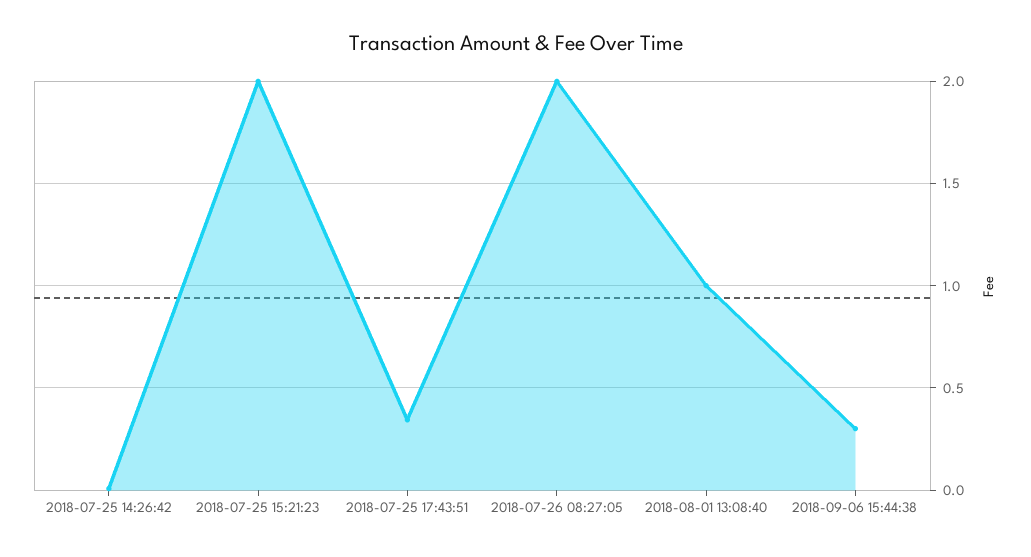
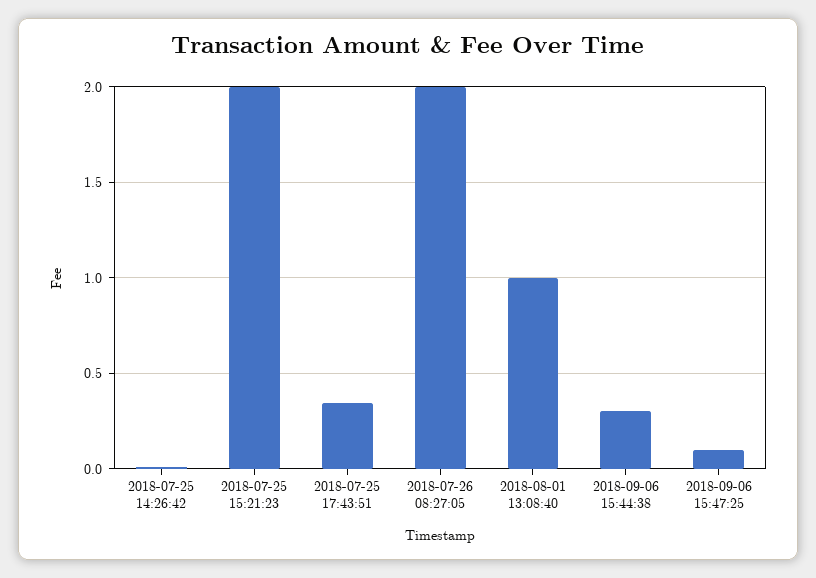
2018-09-06 15:47:25: none -> 0.1

